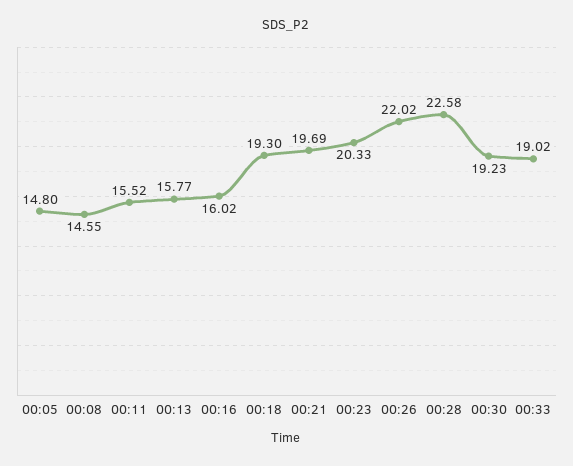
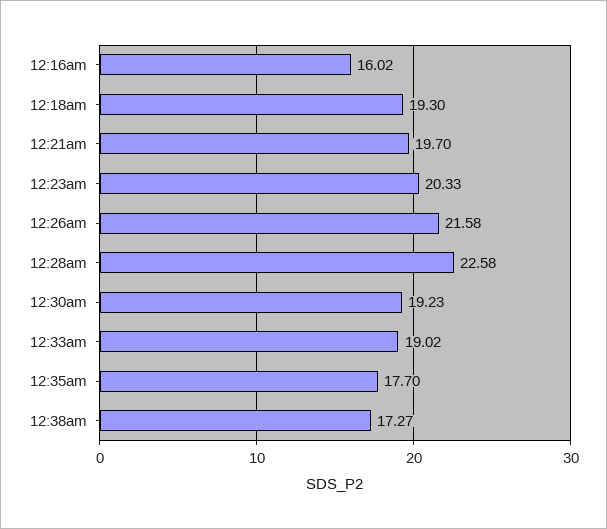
00:05: 14.8 -> none
00:08: 14.55 -> none
00:11: 15.52 -> none
00:13: 15.77 -> none
00:21: 19.69 -> 19.7
00:26: 22.02 -> 21.58
12:35am: none -> 17.7
12:38am: none -> 17.27

